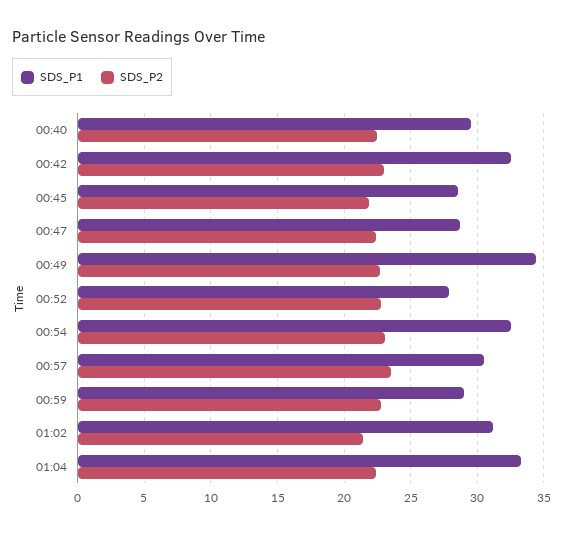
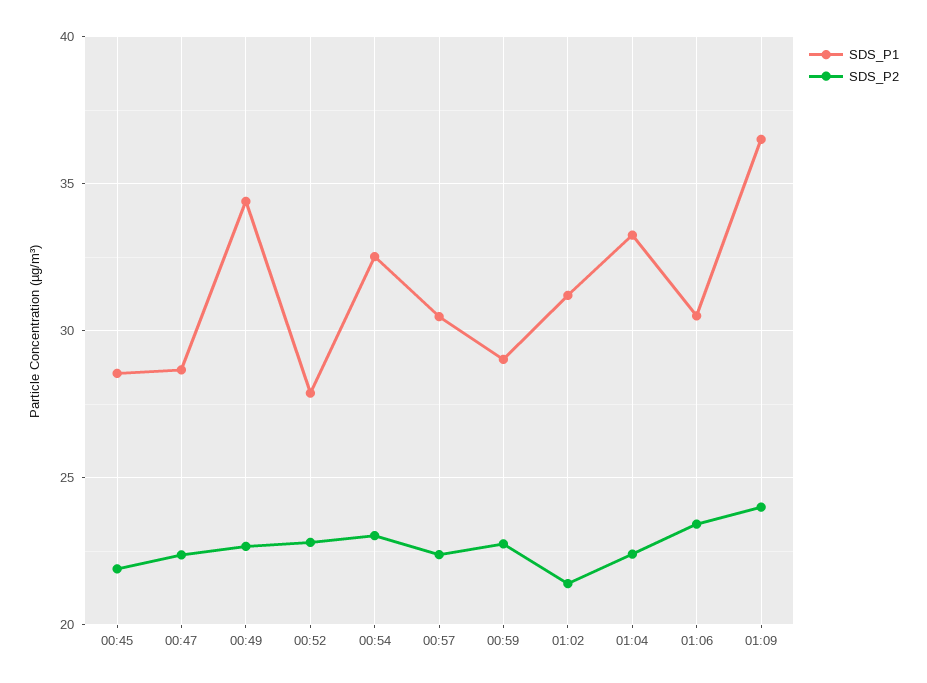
SDS_P1, 00:40: 29.5 -> none
SDS_P2, 00:40: 22.5 -> none
SDS_P1, 00:42: 32.5 -> none
SDS_P2, 00:42: 23 -> none
SDS_P2, 00:57: 23.5 -> 22.5
SDS_P1, 01:06: none -> 30.5
SDS_P2, 01:06: none -> 23.5
SDS_P1, 01:09: none -> 36.5
SDS_P2, 01:09: none -> 24

